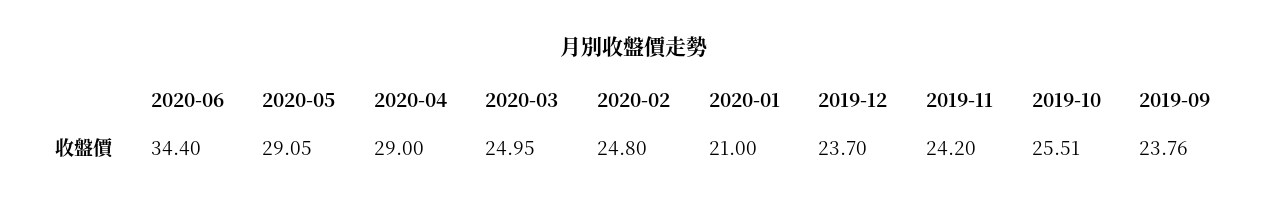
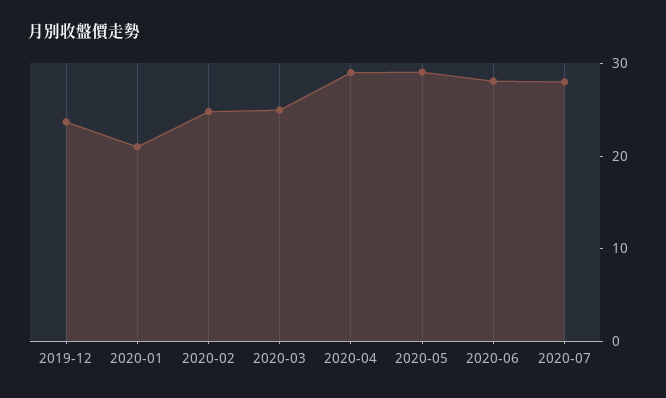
2020-06: 34.4 -> 28
2019-11: 24.2 -> none
2019-10: 25.51 -> none
2019-09: 23.76 -> none
2020-07: none -> 28

